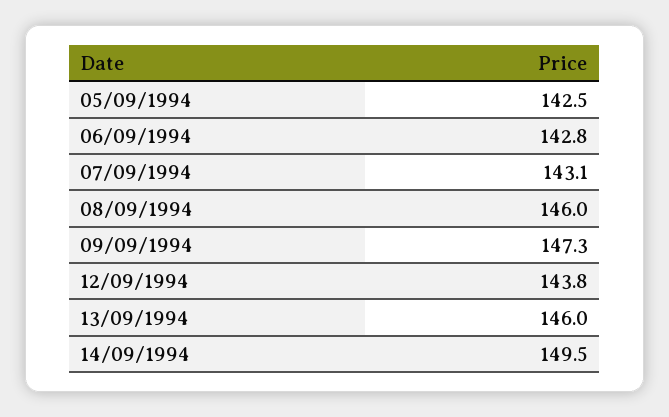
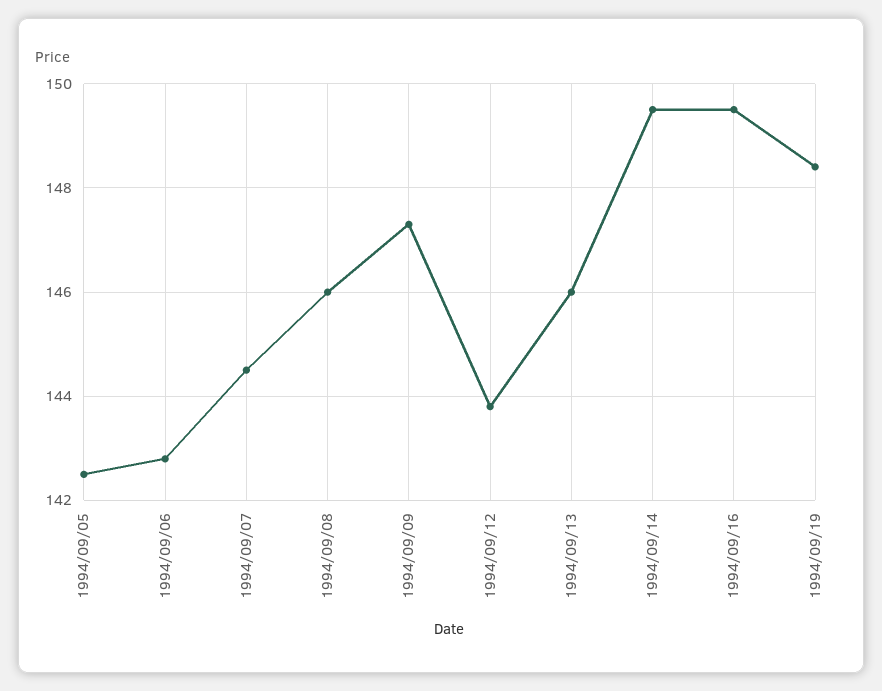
07/09/1994: 143.1 -> 144.5
1994/09/16: none -> 149.5
1994/09/19: none -> 148.5

